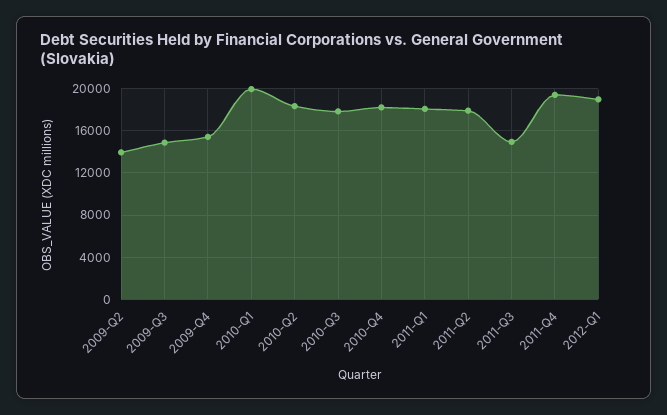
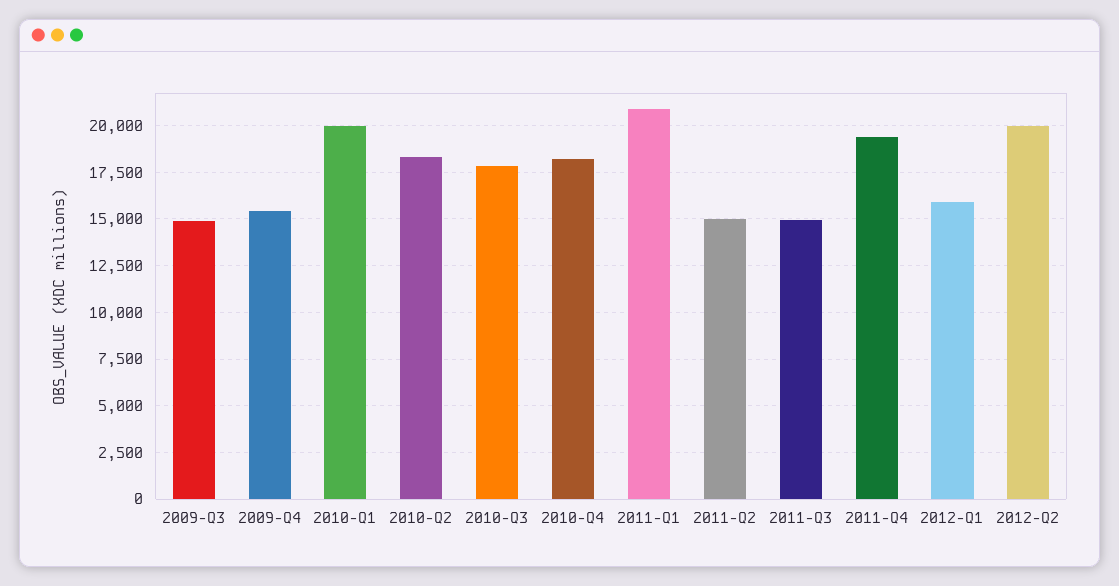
2009-Q2: 14000 -> none
2011-Q1: 18000 -> 21000
2011-Q2: 18000 -> 15000
2012-Q1: 19000 -> 16000
2012-Q2: none -> 20000

